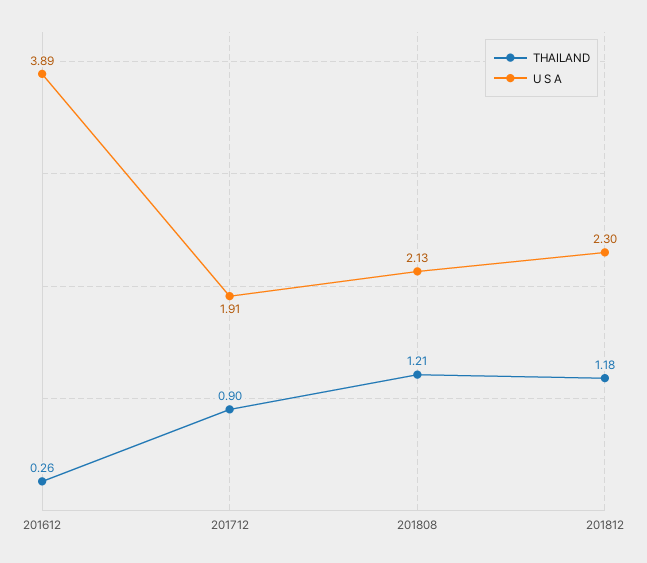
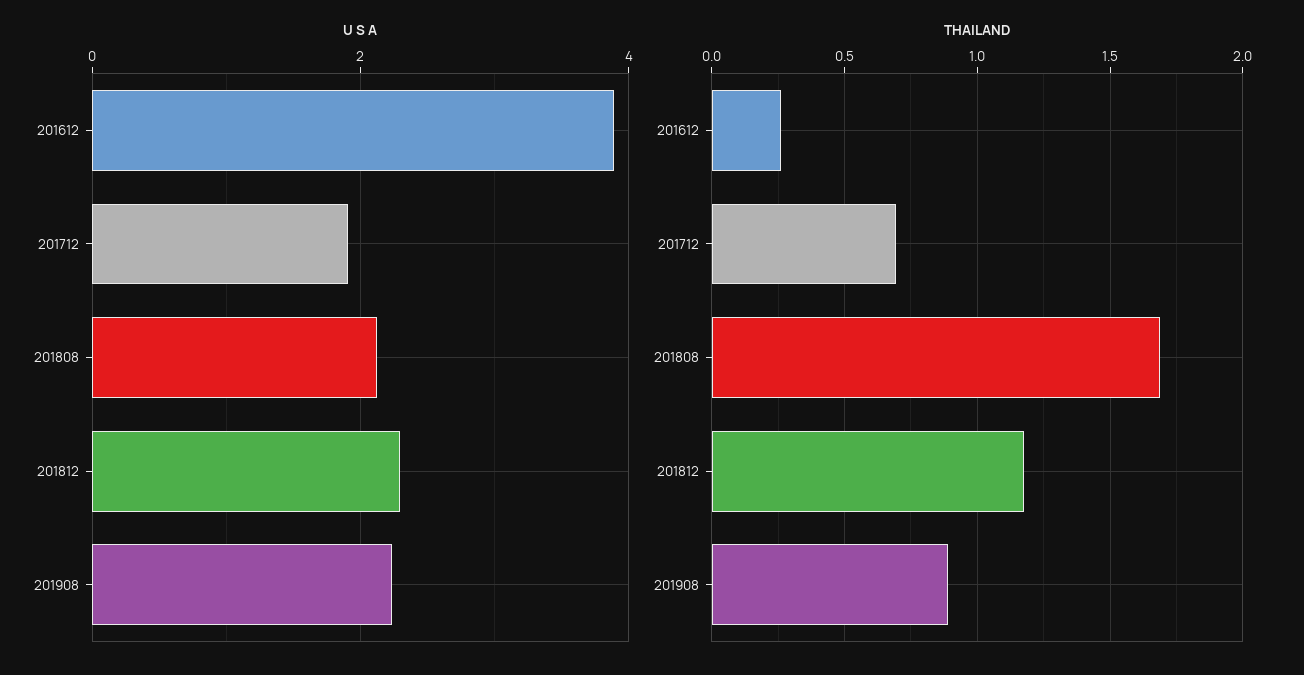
THAILAND, 201712: 0.9 -> 0.7
THAILAND, 201808: 1.21 -> 1.7
U S A, 201908: none -> 2.2
THAILAND, 201908: none -> 0.9

